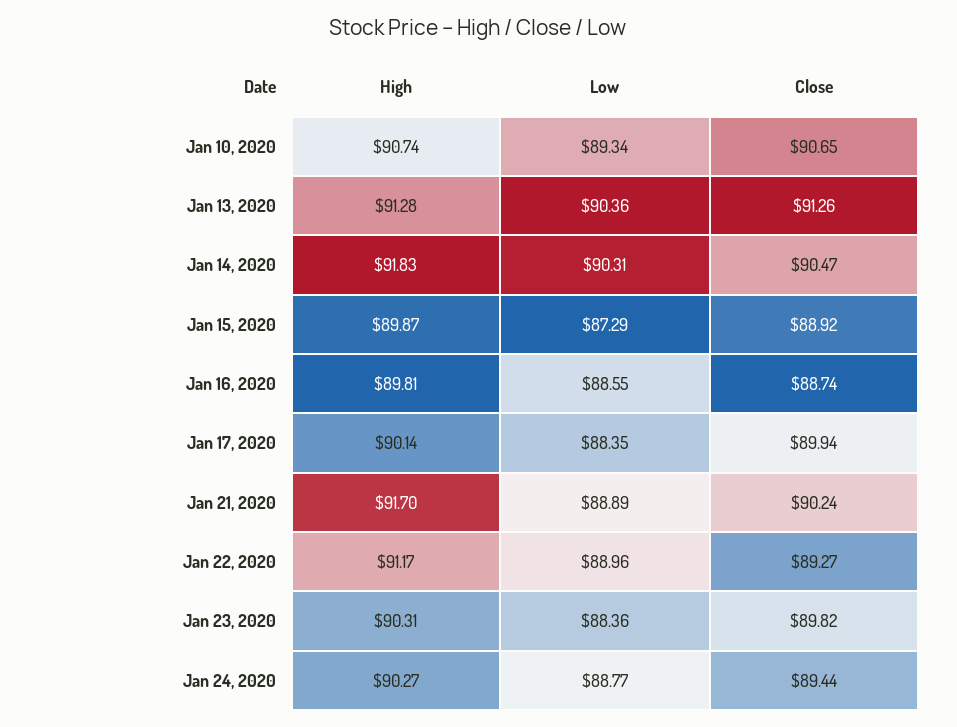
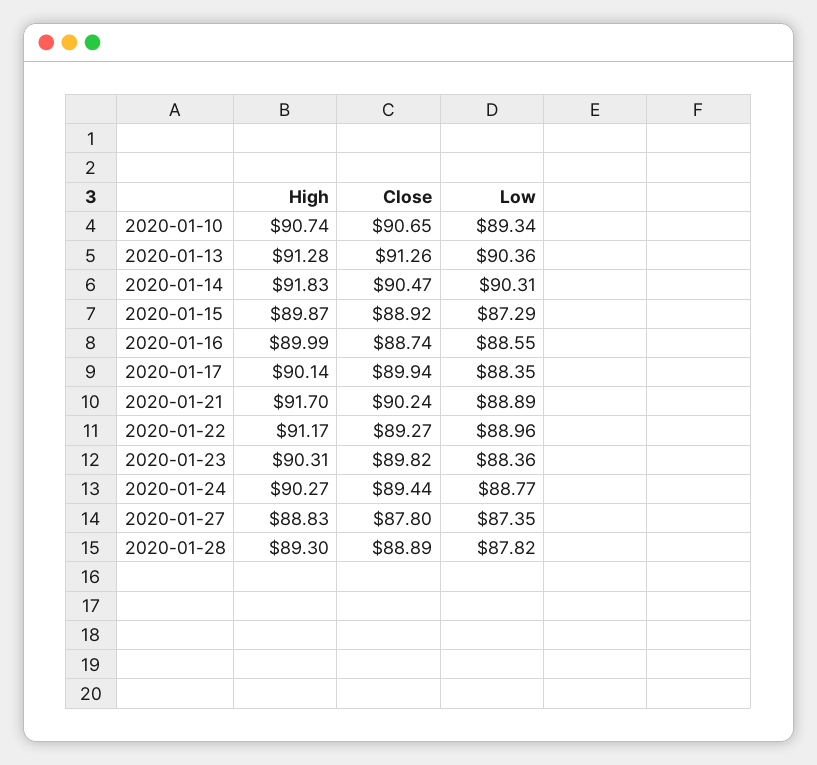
High, Jan 16, 2020: 89.81 -> 89.99
High, 2020-01-27: none -> 88.83
Close, 2020-01-27: none -> 87.8
Low, 2020-01-27: none -> 87.35
High, 2020-01-28: none -> 89.3
Close, 2020-01-28: none -> 88.89
Low, 2020-01-28: none -> 87.82

